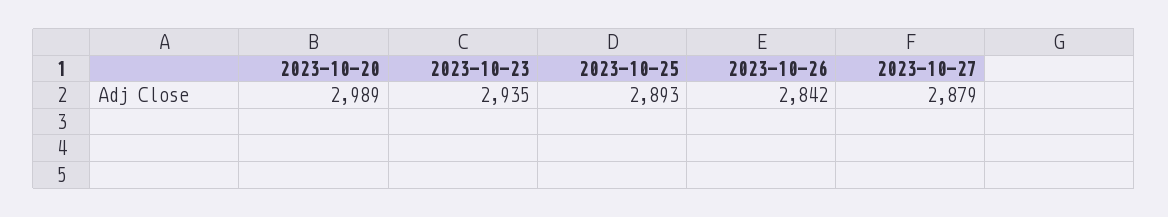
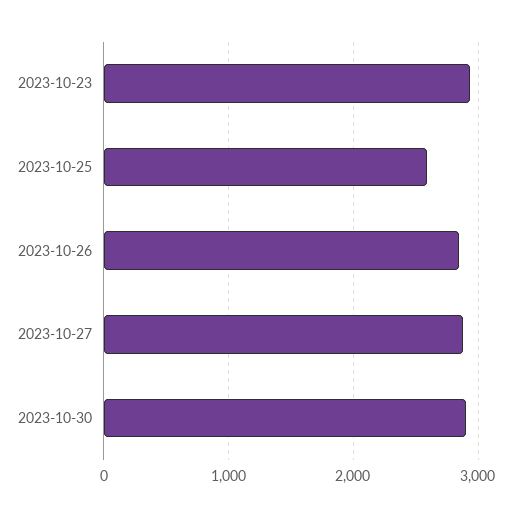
2023-10-20: 2989 -> none
2023-10-25: 2893 -> 2600
2023-10-30: none -> 2900

